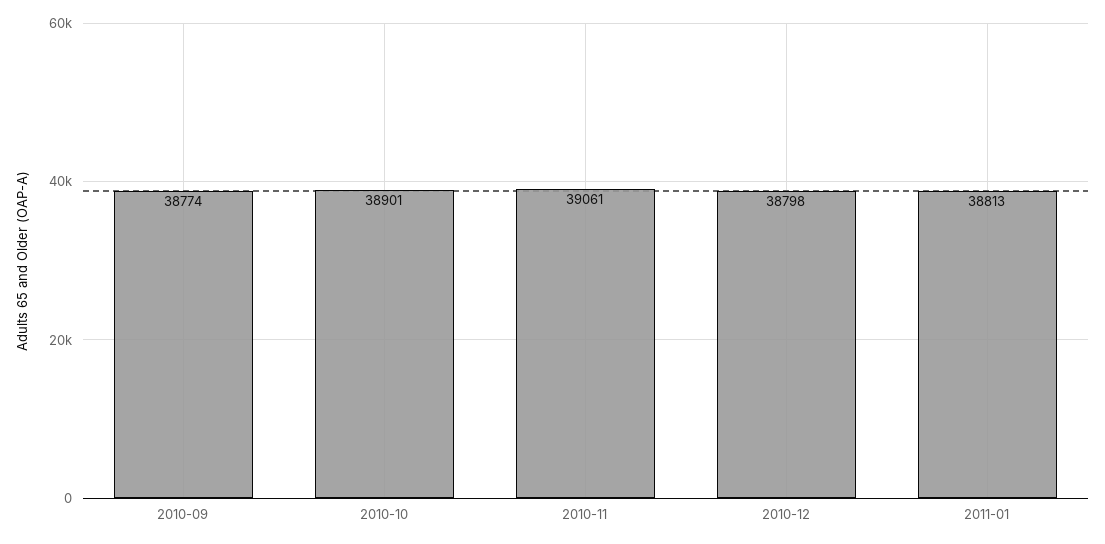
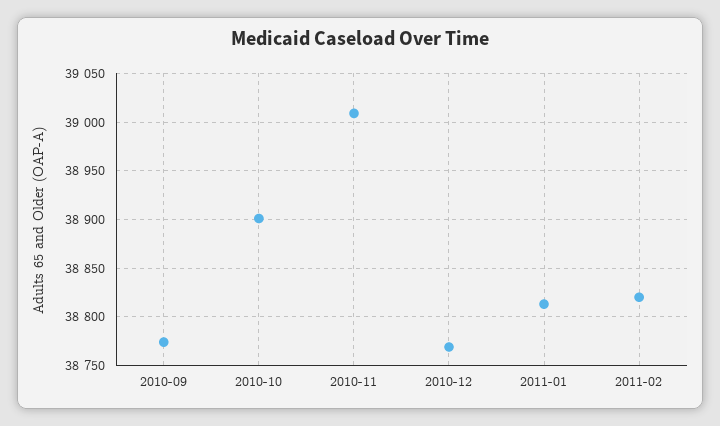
2010-11: 39061 -> 39010
2010-12: 38798 -> 38770
2011-02: none -> 38820

